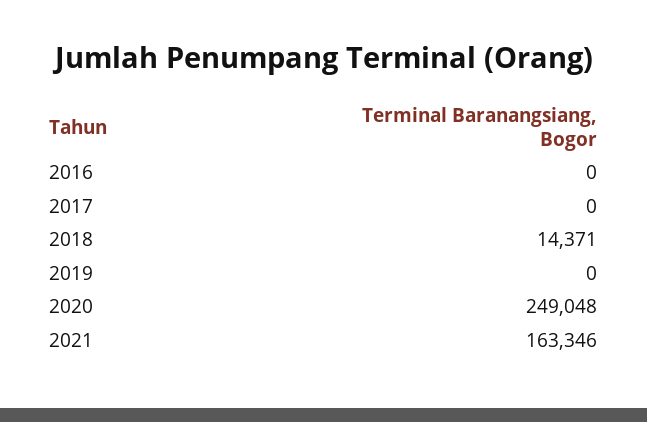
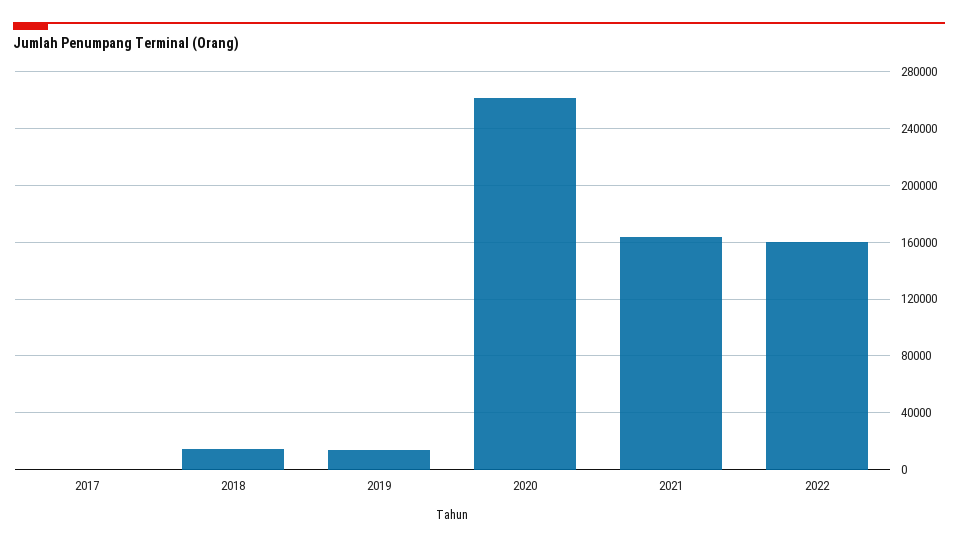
2016: 0 -> none
2019: 0 -> 15000
2020: 249048 -> 260000
2022: none -> 160000

